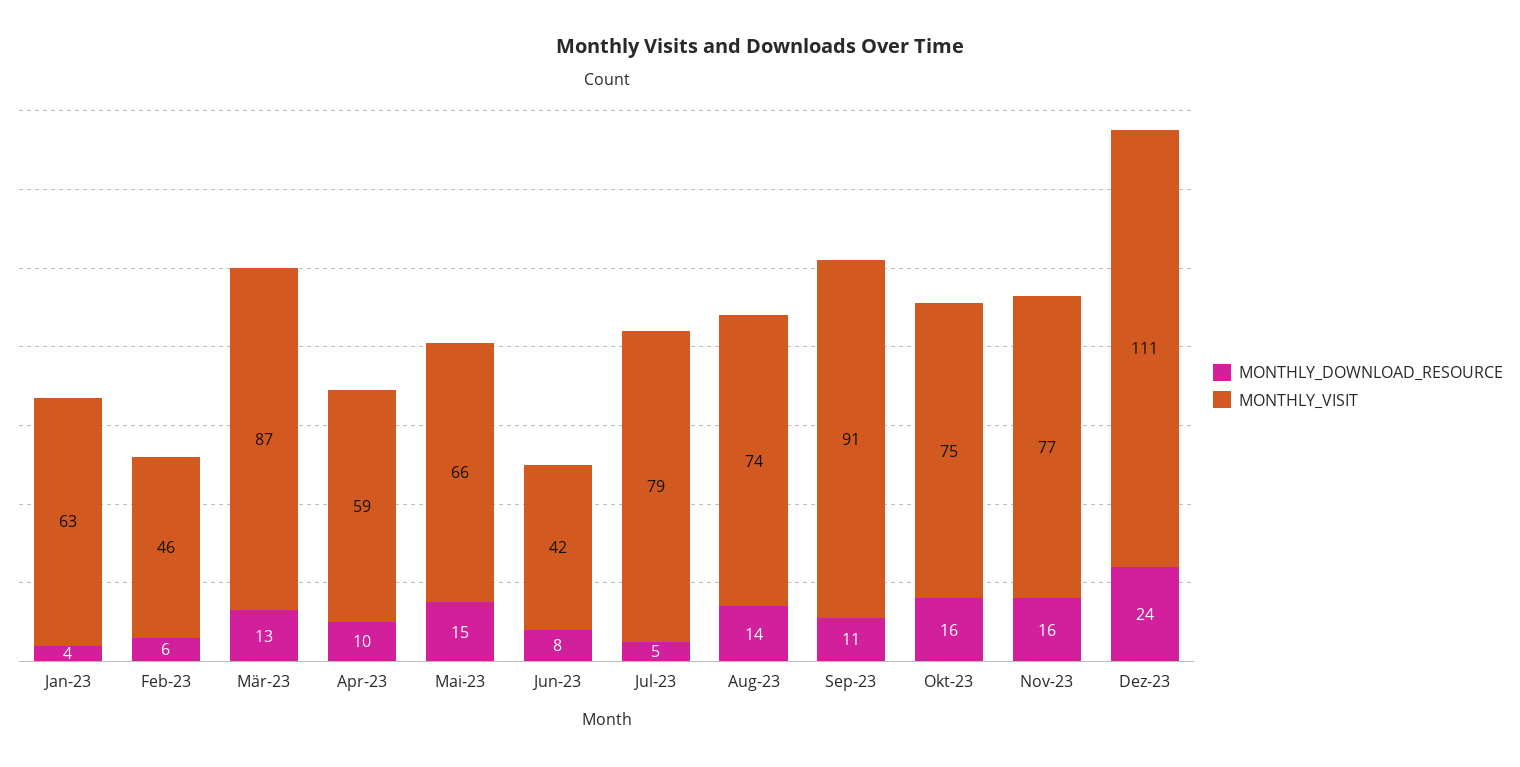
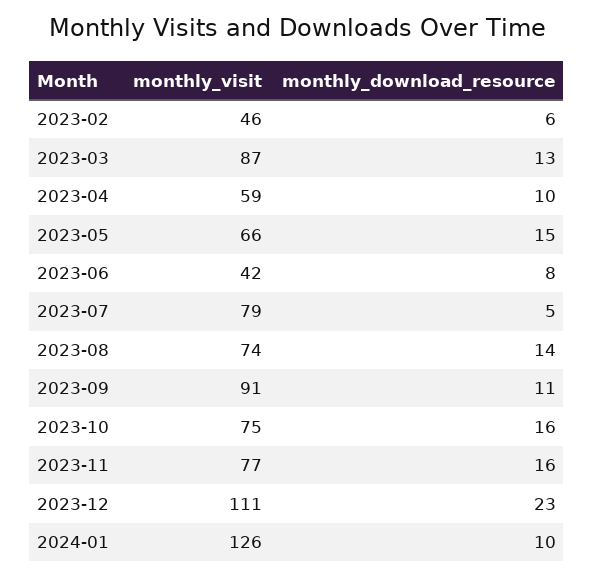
MONTHLY_DOWNLOAD_RESOURCE, Jan-23: 4 -> none
MONTHLY_VISIT, Jan-23: 63 -> none
MONTHLY_DOWNLOAD_RESOURCE, Dez-23: 24 -> 23
MONTHLY_VISIT, 2024-01: none -> 126
MONTHLY_DOWNLOAD_RESOURCE, 2024-01: none -> 10

